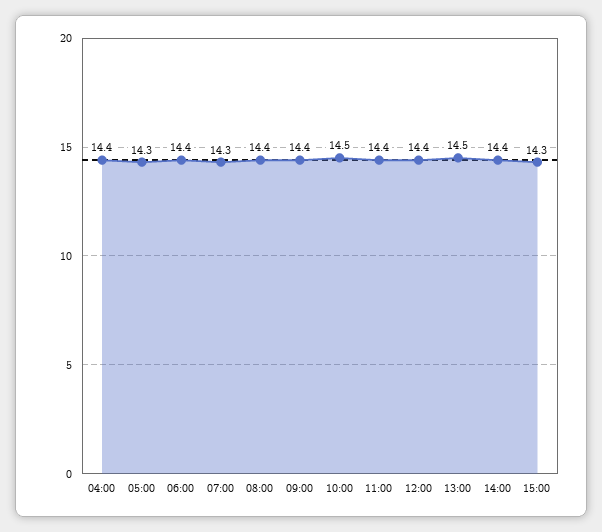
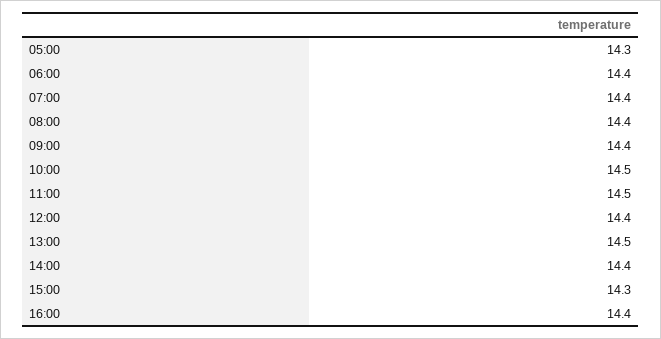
04:00: 14.4 -> none
07:00: 14.3 -> 14.4
11:00: 14.4 -> 14.5
16:00: none -> 14.4

